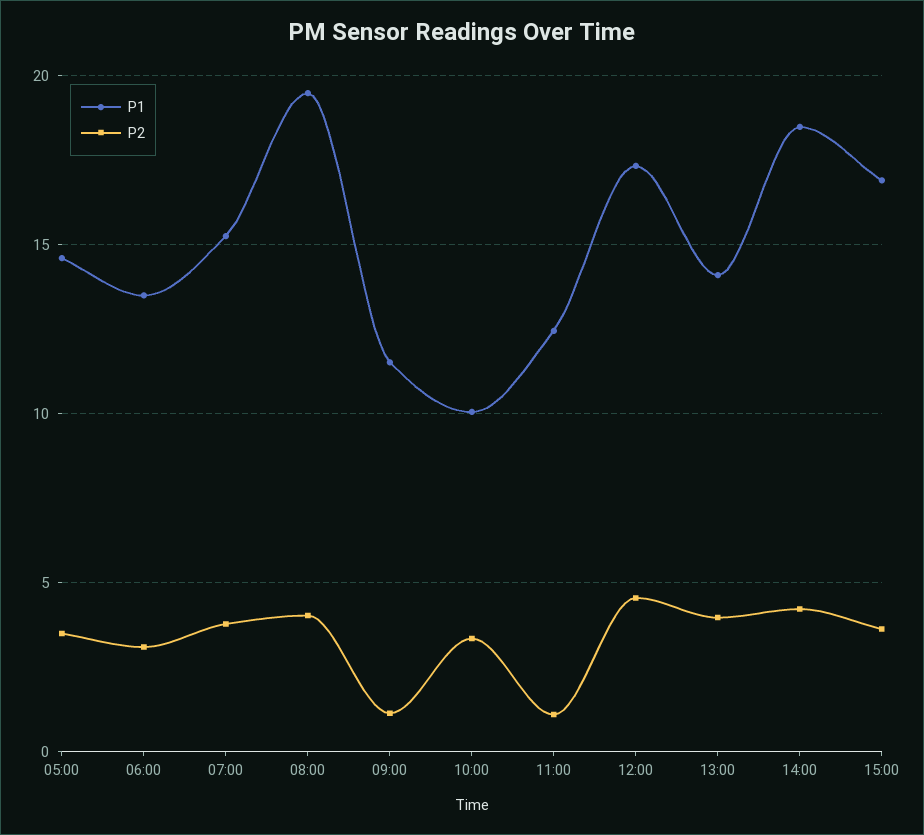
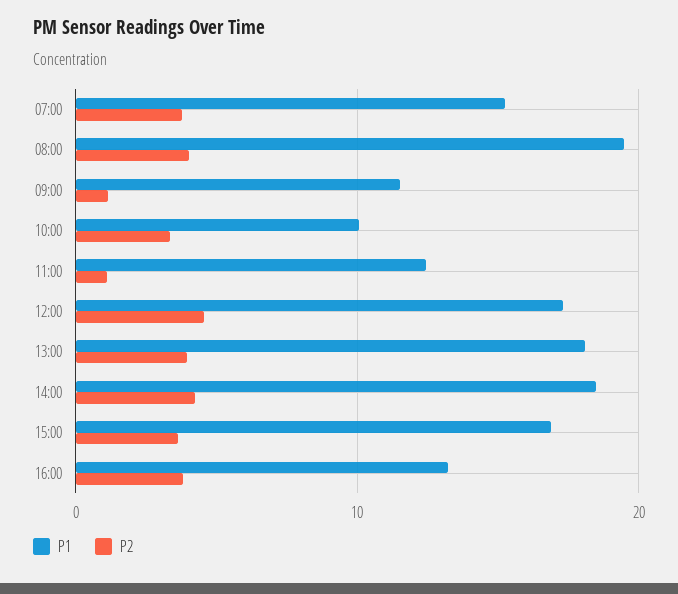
P1, 05:00: 14.5 -> none
P2, 05:00: 3.5 -> none
P1, 06:00: 13.5 -> none
P2, 06:00: 3 -> none
P1, 13:00: 14 -> 18
P1, 16:00: none -> 13
P2, 16:00: none -> 4

